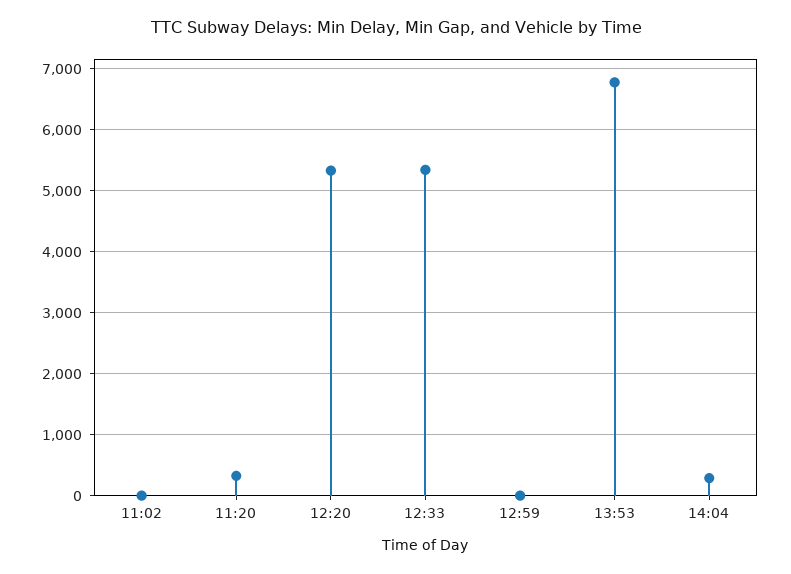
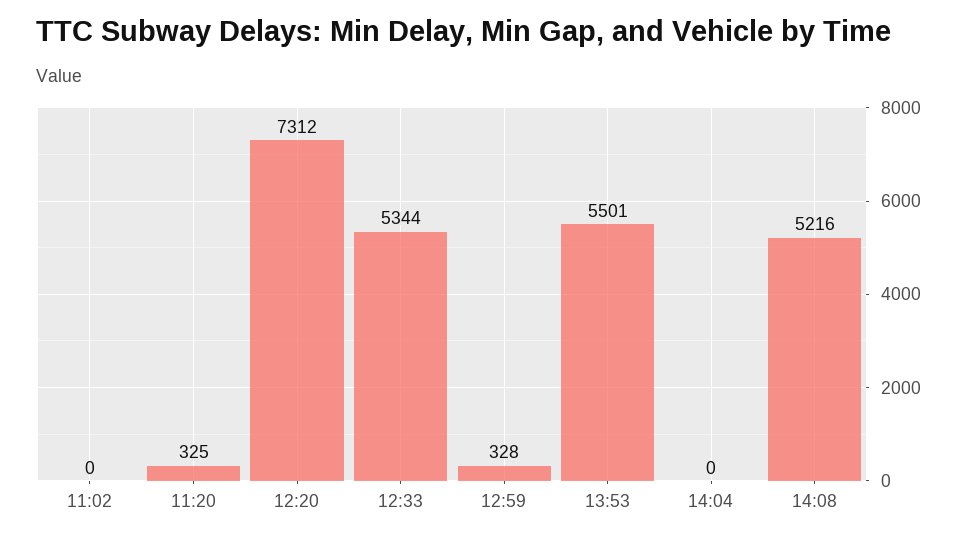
12:20: 5300 -> 7312
12:59: 0 -> 328
13:53: 6800 -> 5501
14:04: 300 -> 0
14:08: none -> 5216

